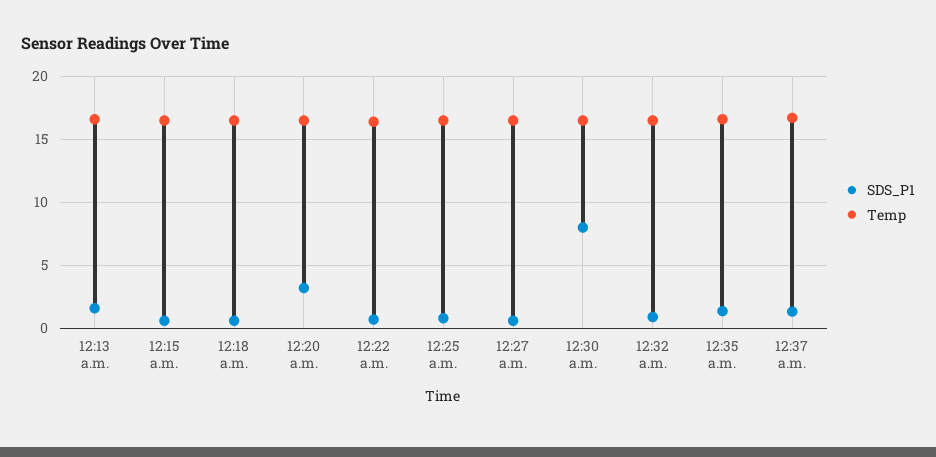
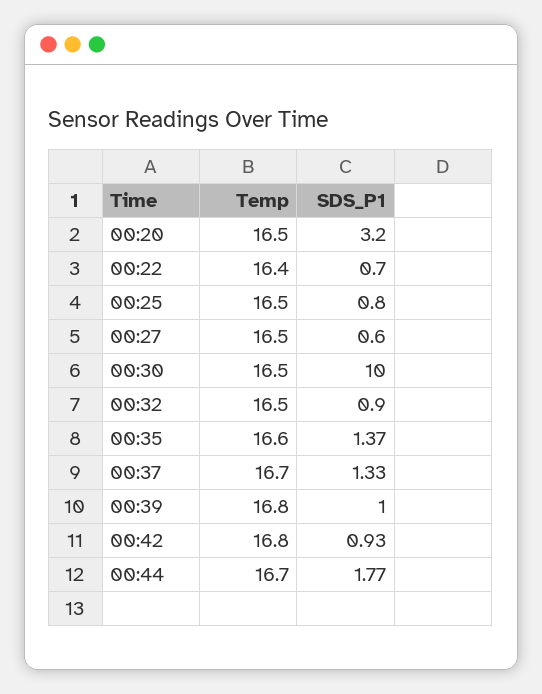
SDS_P1, 12:13 a.m.: 1.5 -> none
Temp, 12:13 a.m.: 16.5 -> none
SDS_P1, 12:15 a.m.: 0.5 -> none
Temp, 12:15 a.m.: 16.5 -> none
SDS_P1, 12:18 a.m.: 0.5 -> none
Temp, 12:18 a.m.: 16.5 -> none
SDS_P1, 12:30 a.m.: 8 -> 10
Temp, 00:39: none -> 16.8
SDS_P1, 00:39: none -> 1
Temp, 00:42: none -> 16.8
SDS_P1, 00:42: none -> 0.93
Temp, 00:44: none -> 16.7
SDS_P1, 00:44: none -> 1.77

